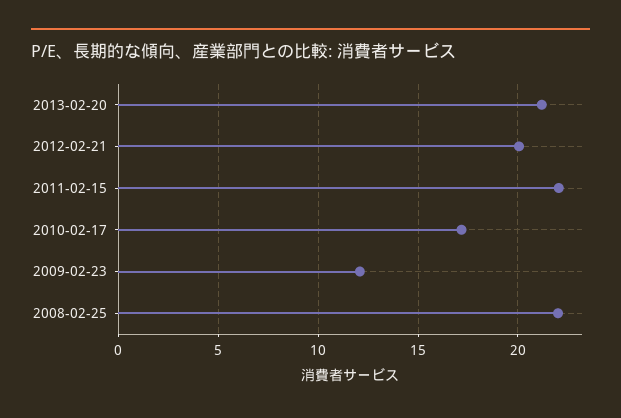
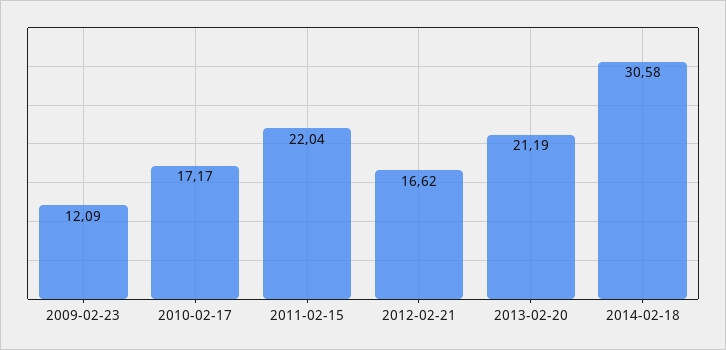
2012-02-21: 20 -> 16.62
2008-02-25: 22 -> none
2014-02-18: none -> 30.58

